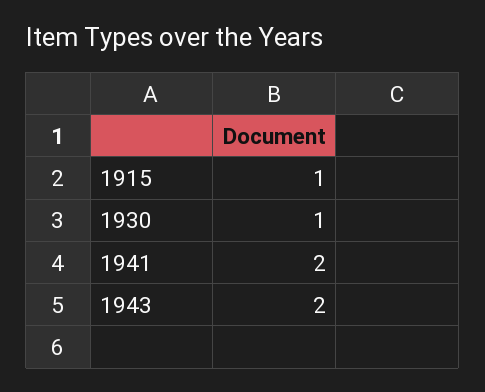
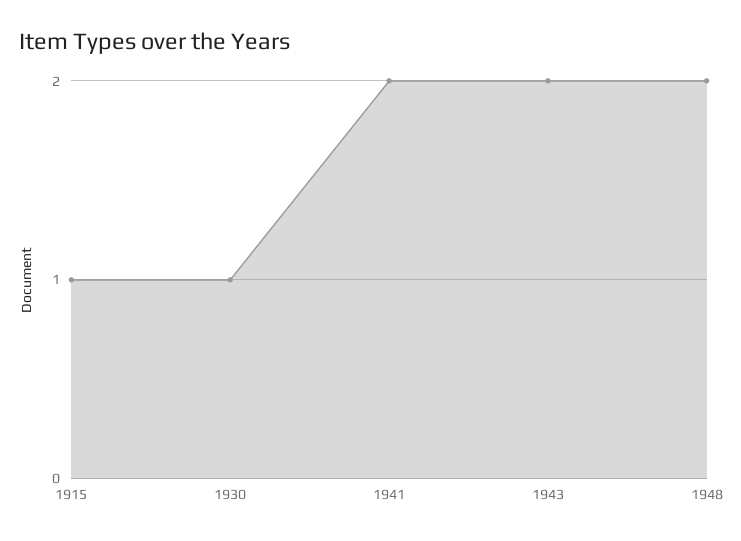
1948: none -> 2

